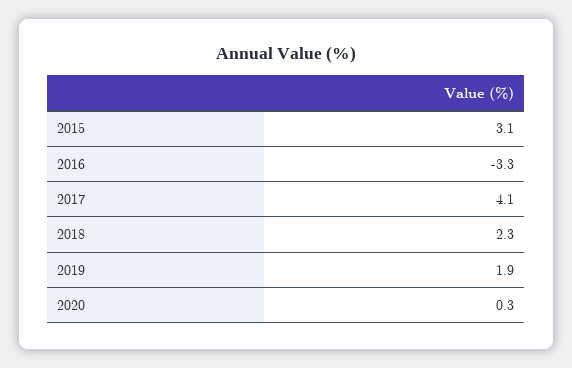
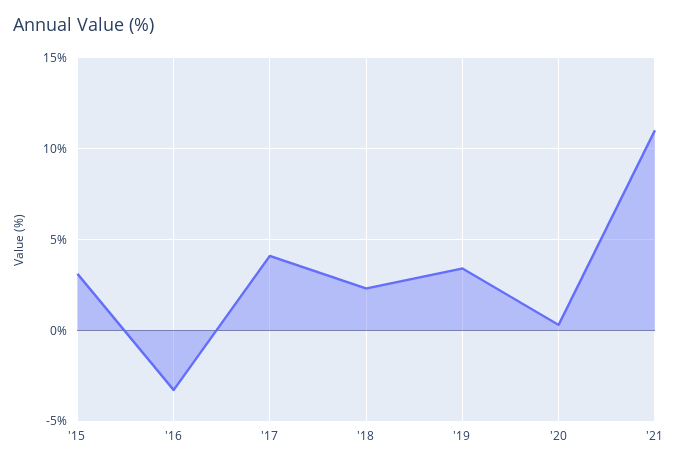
2019: 1.9 -> 3.5
'21: none -> 11

